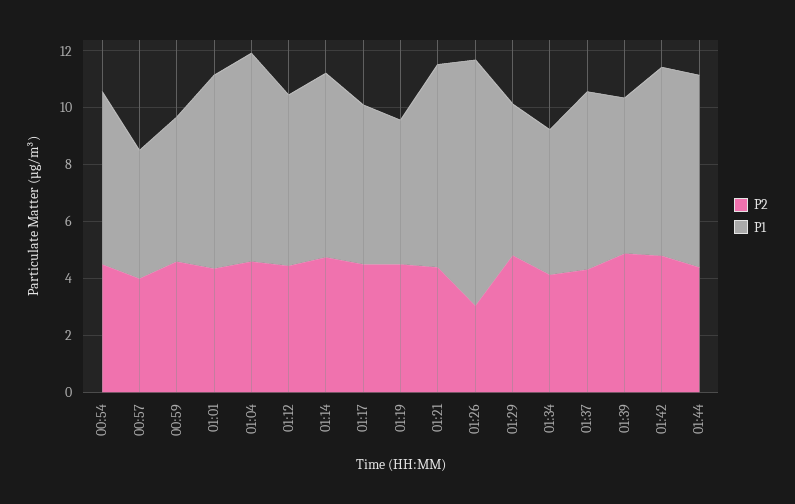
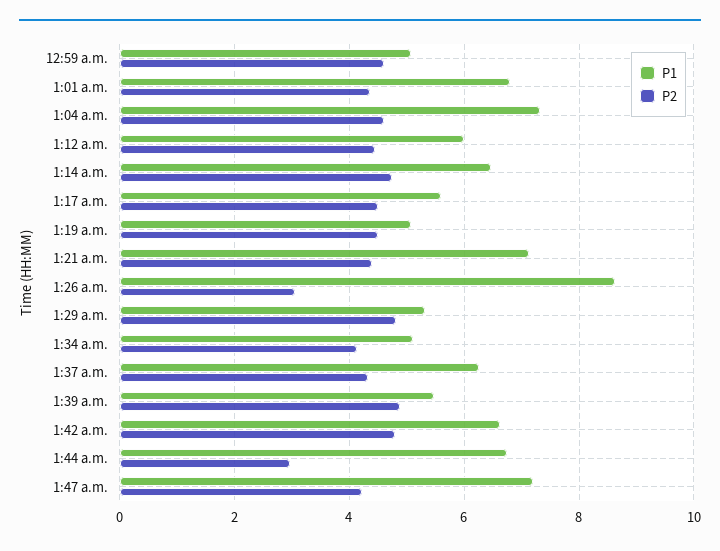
P2, 00:54: 4.5 -> none
P1, 00:54: 6 -> none
P2, 00:57: 4 -> none
P1, 00:57: 4.5 -> none
P2, 01:44: 4.5 -> 3
P1, 1:47 a.m.: none -> 7.2
P2, 1:47 a.m.: none -> 4.2

